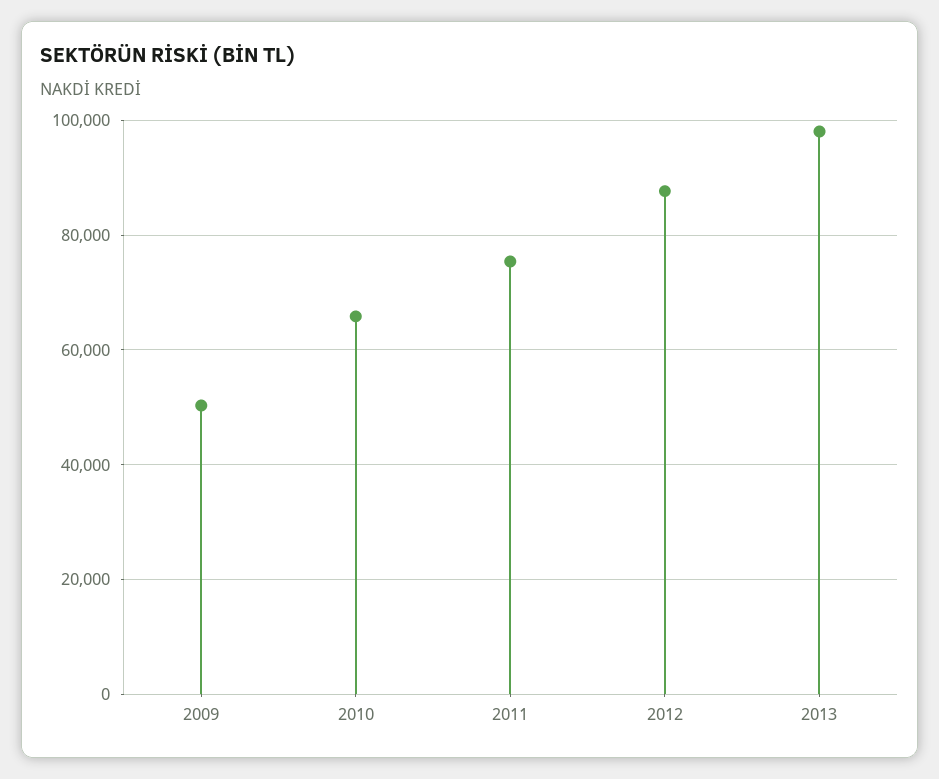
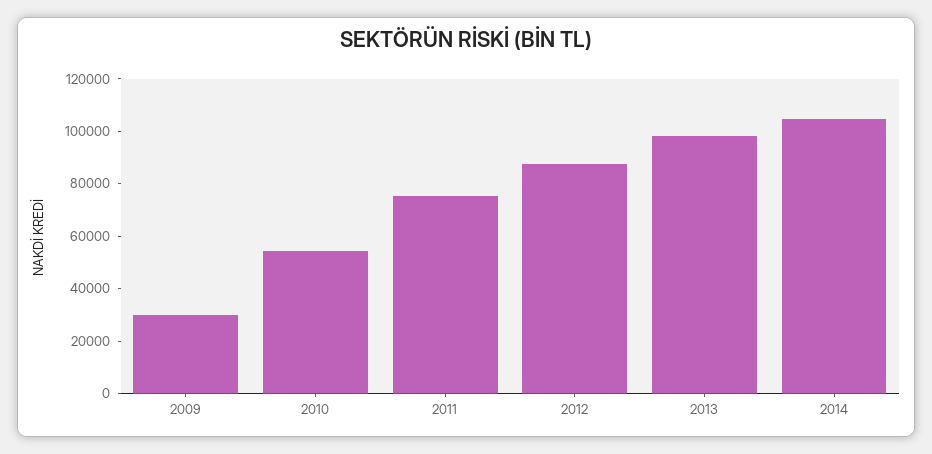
2009: 50000 -> 30000
2010: 66000 -> 55000
2014: none -> 105000

